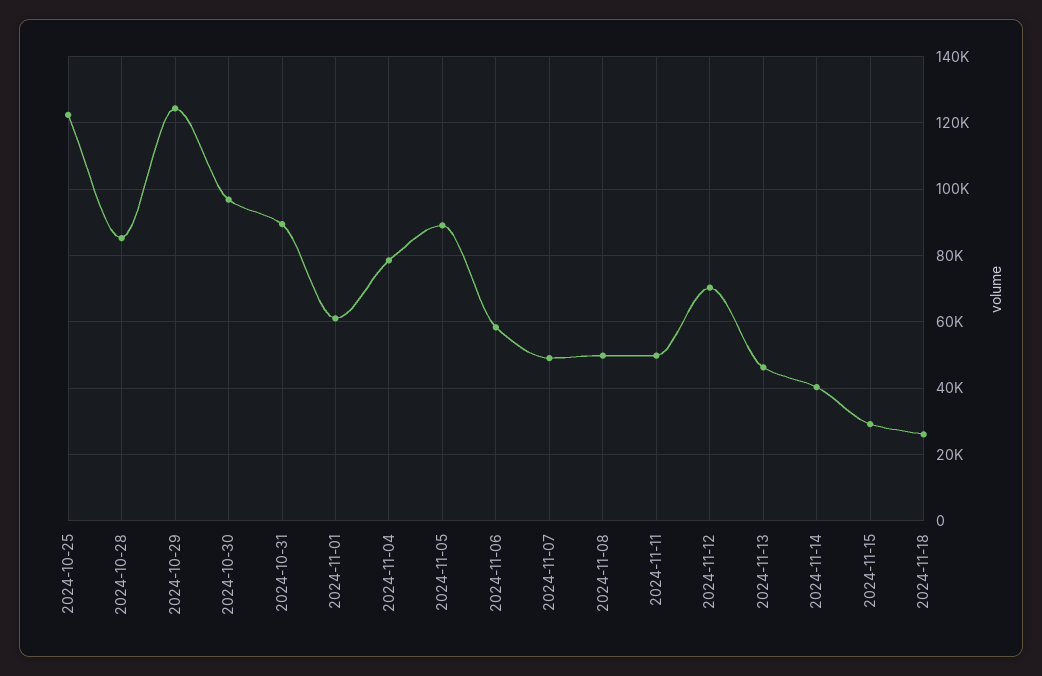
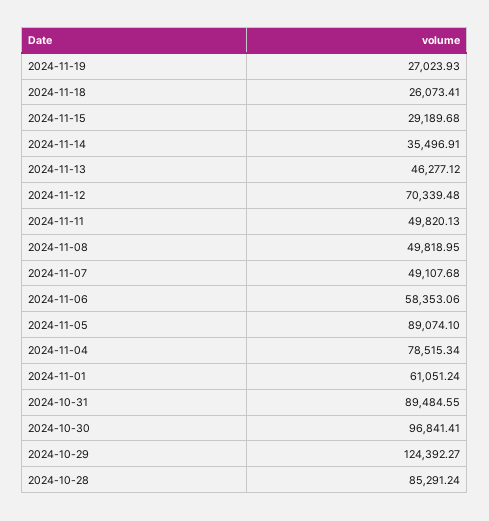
2024-10-25: 122000 -> none
2024-11-14: 40000 -> 35496.91
2024-11-19: none -> 27023.93

